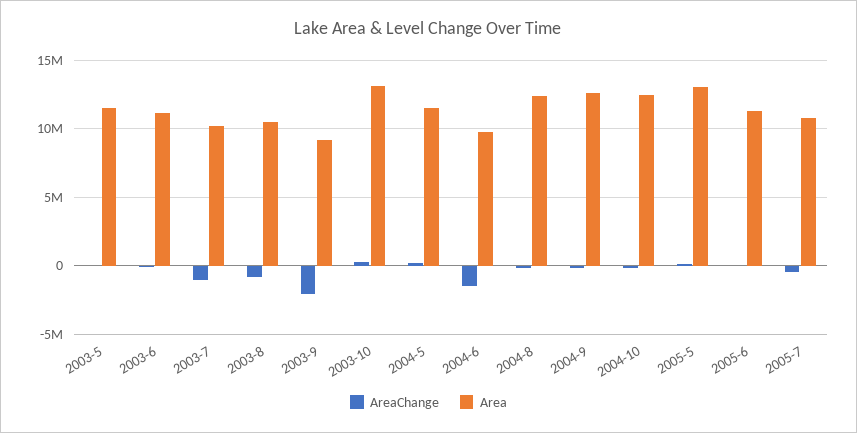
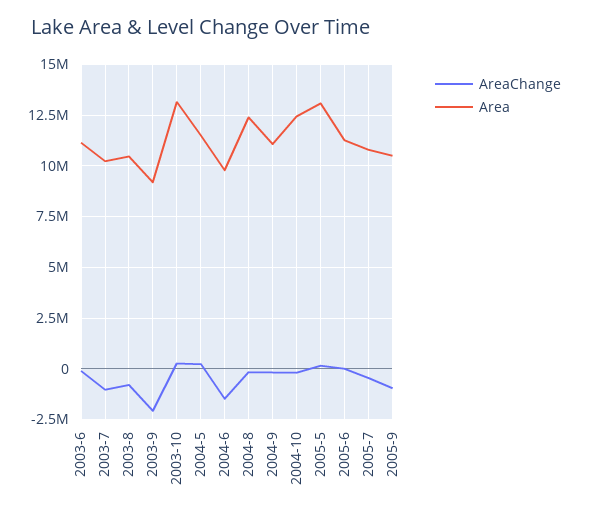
AreaChange, 2003-5: 0 -> none
Area, 2003-5: 11500000 -> none
Area, 2004-9: 12500000 -> 11000000
AreaChange, 2005-9: none -> -1000000
Area, 2005-9: none -> 10500000

